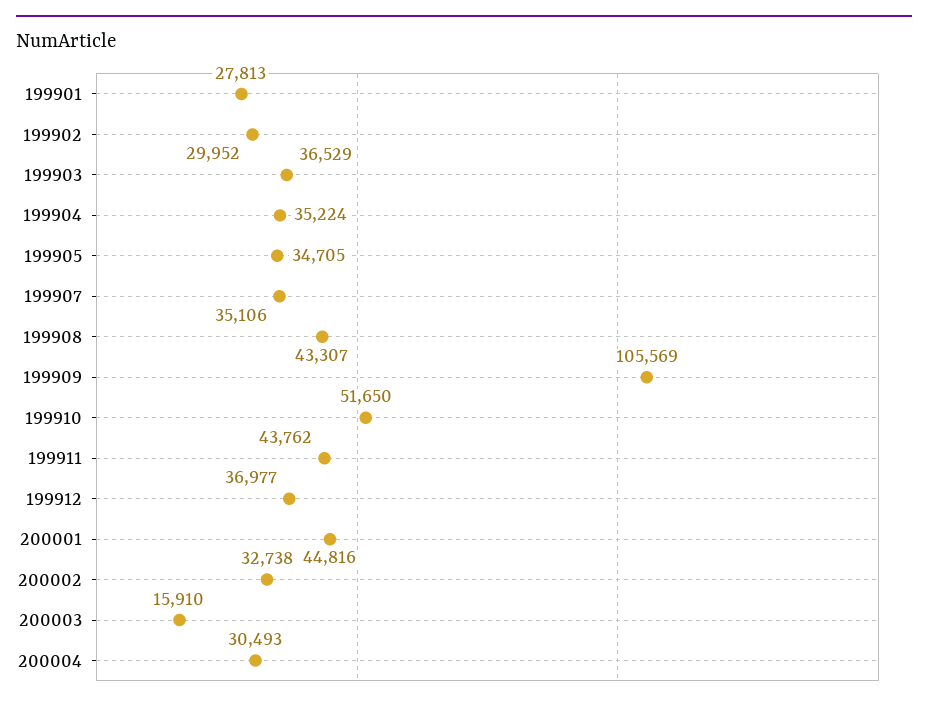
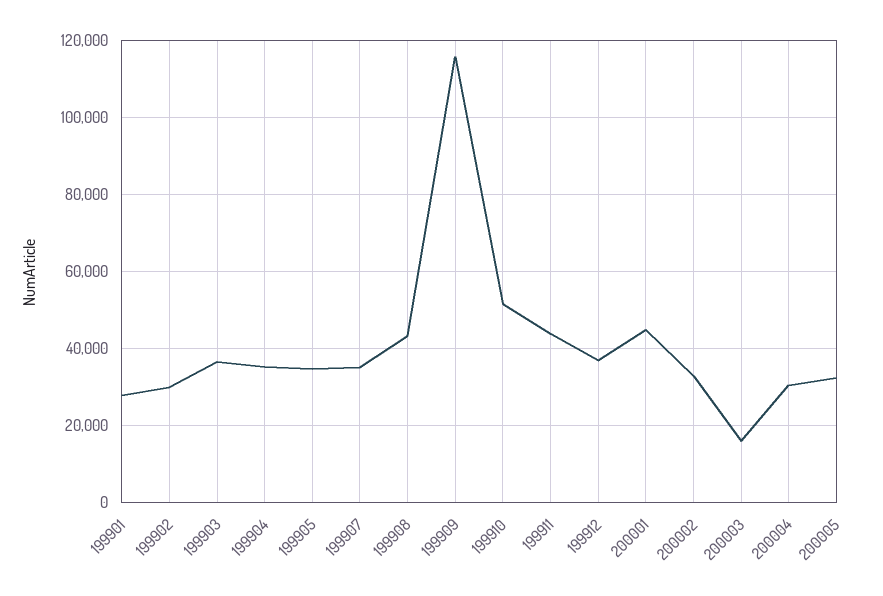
199909: 105569 -> 116000
200005: none -> 32000

